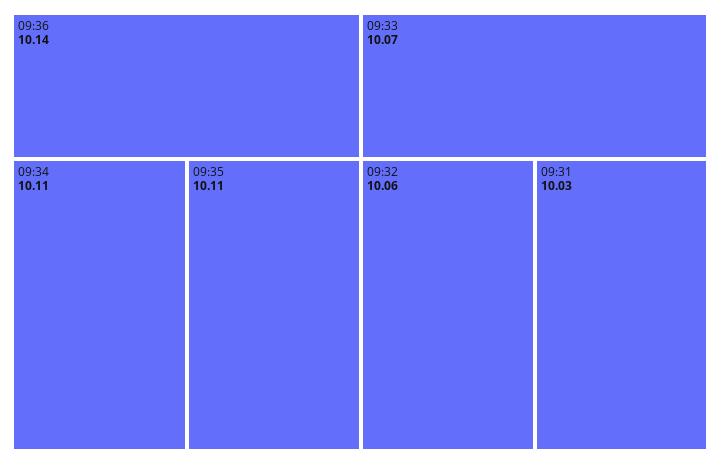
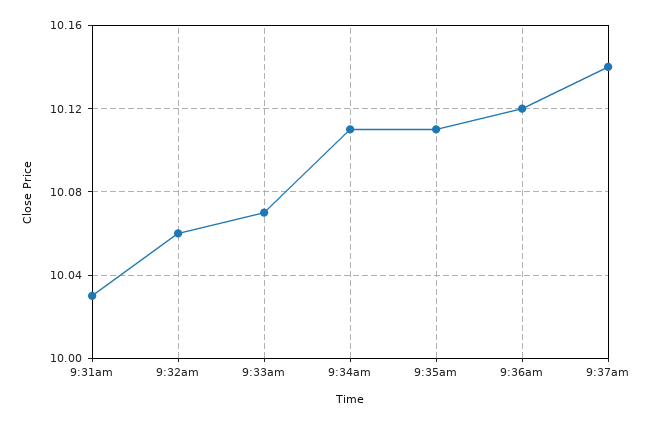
09:36: 10.14 -> 10.12
9:37am: none -> 10.14

